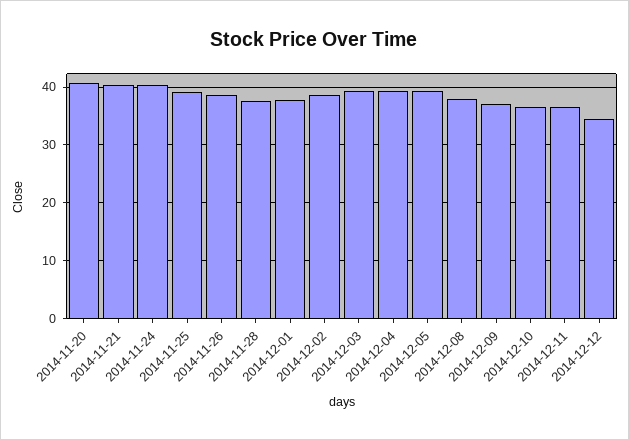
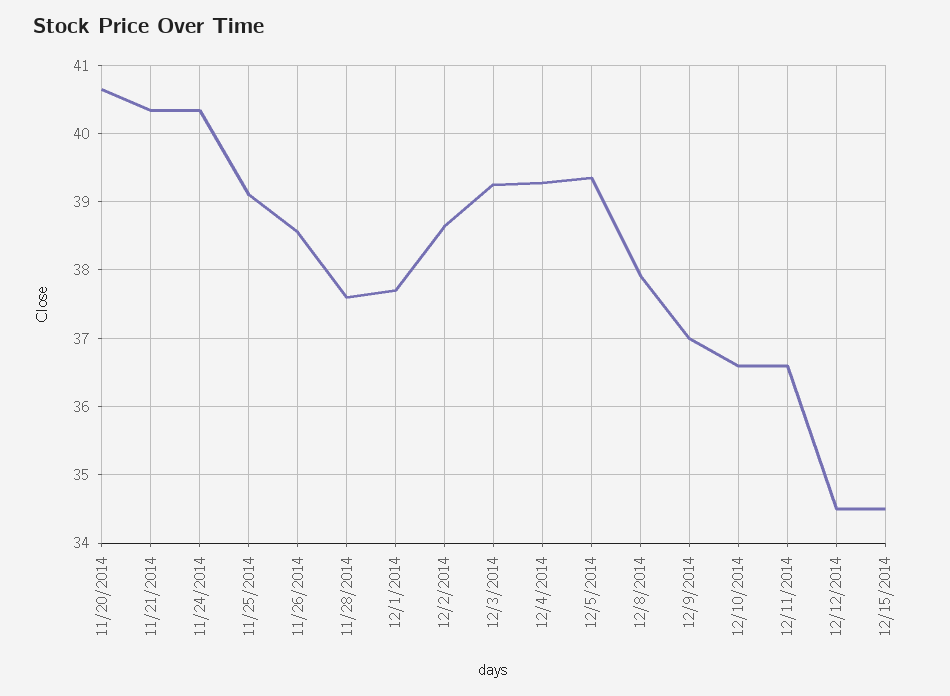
12/15/2014: none -> 34.5

